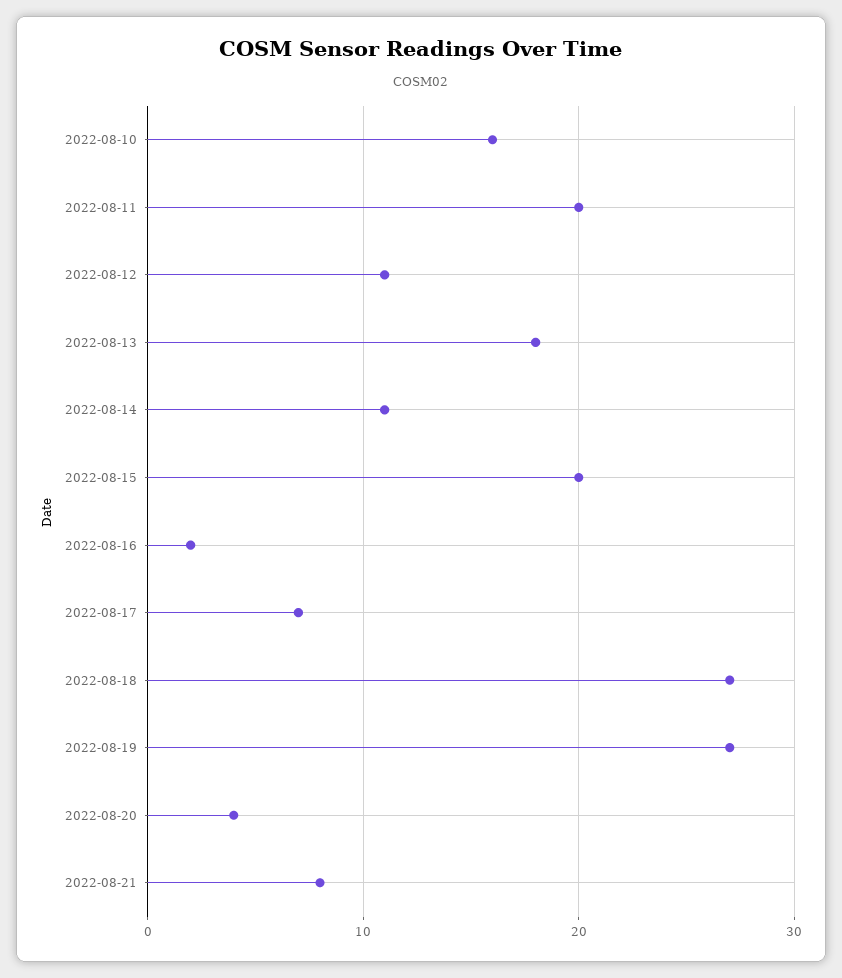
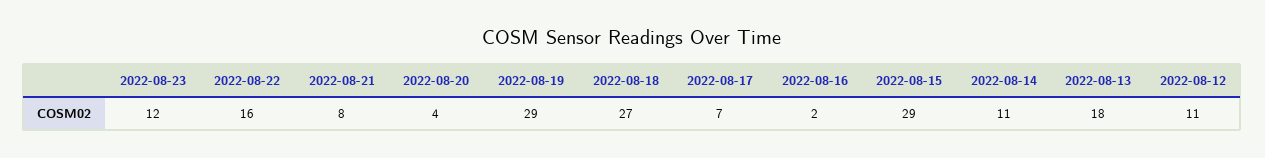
2022-08-10: 16 -> none
2022-08-11: 20 -> none
2022-08-15: 20 -> 29
2022-08-19: 27 -> 29
2022-08-23: none -> 12
2022-08-22: none -> 16

